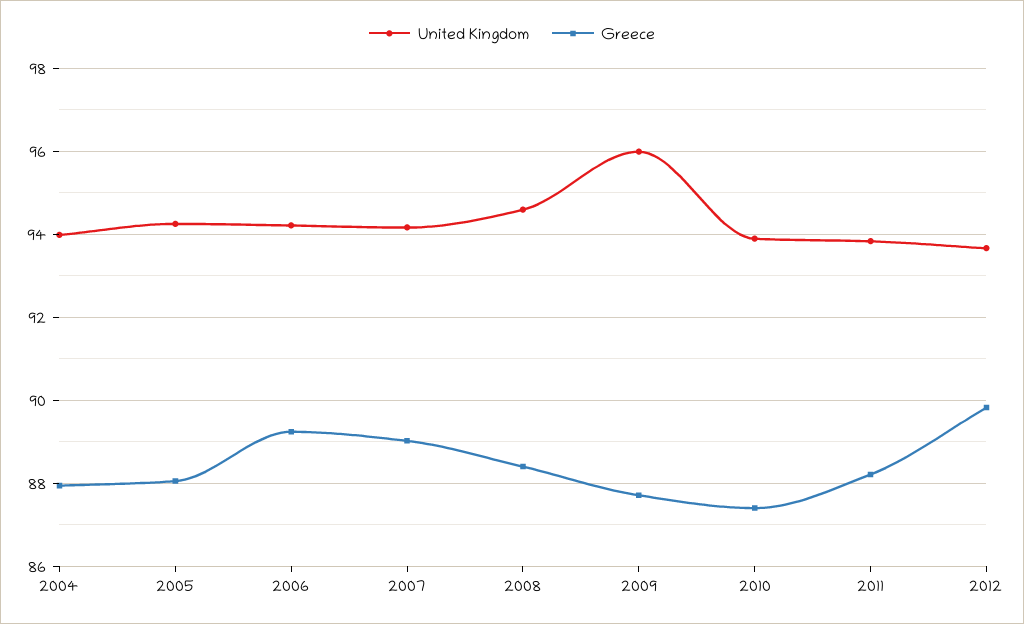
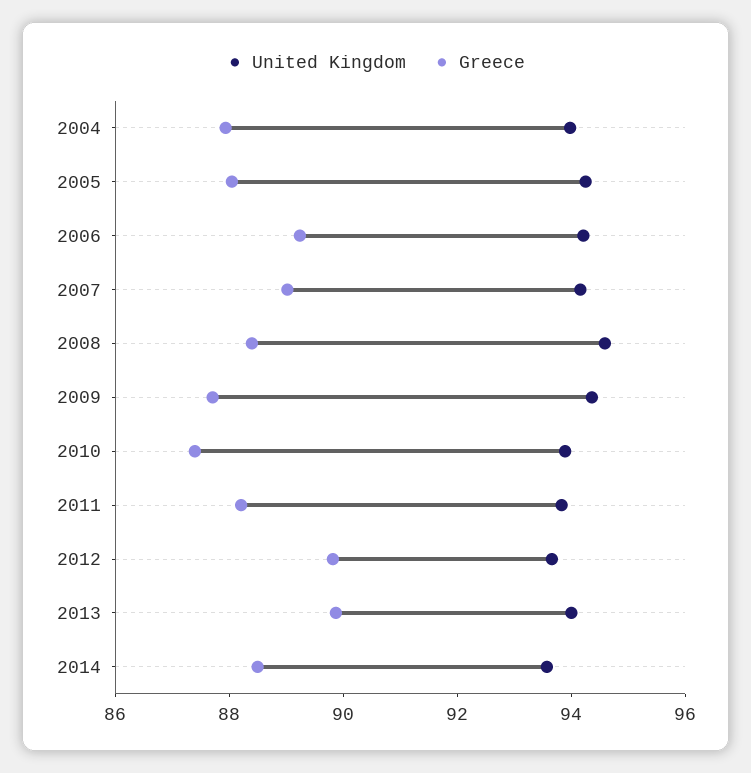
United Kingdom, 2009: 96 -> 94.5
United Kingdom, 2013: none -> 94
Greece, 2013: none -> 90
United Kingdom, 2014: none -> 93.5
Greece, 2014: none -> 88.5

